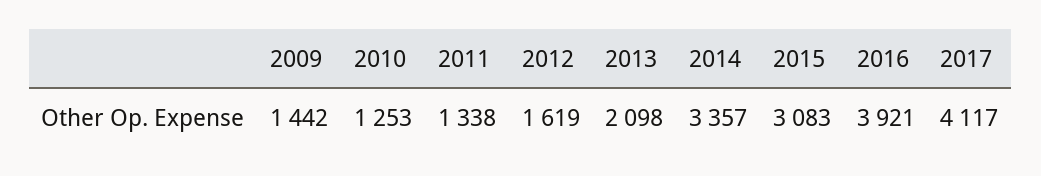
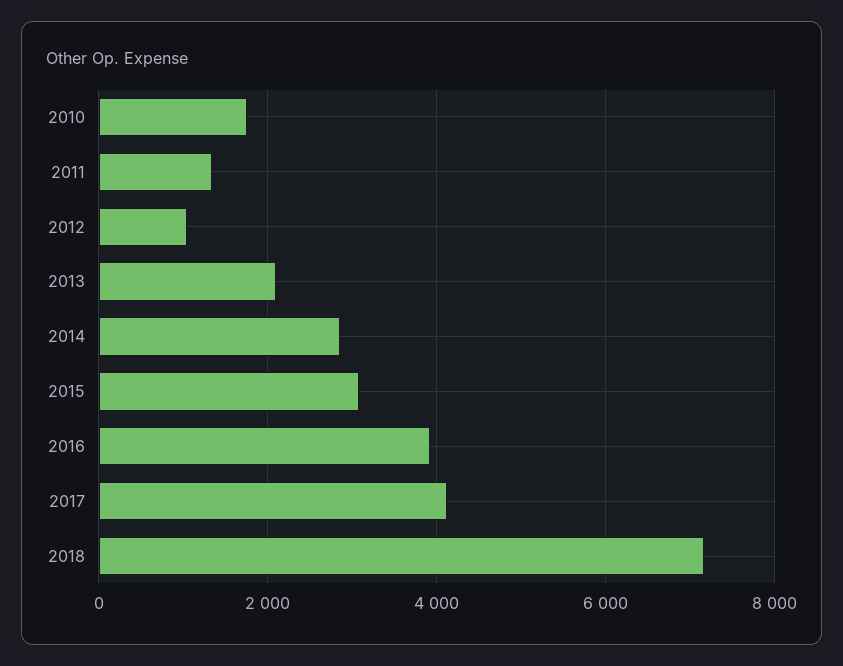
2009: 1442 -> none
2010: 1253 -> 1800
2012: 1619 -> 1000
2014: 3357 -> 2800
2018: none -> 7200

